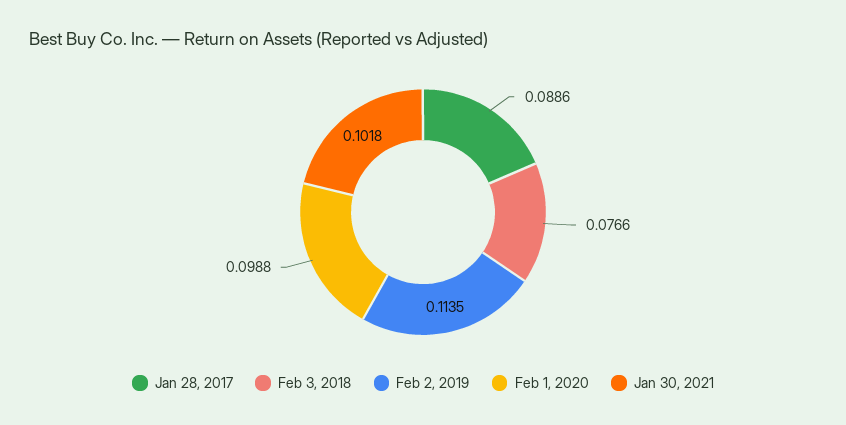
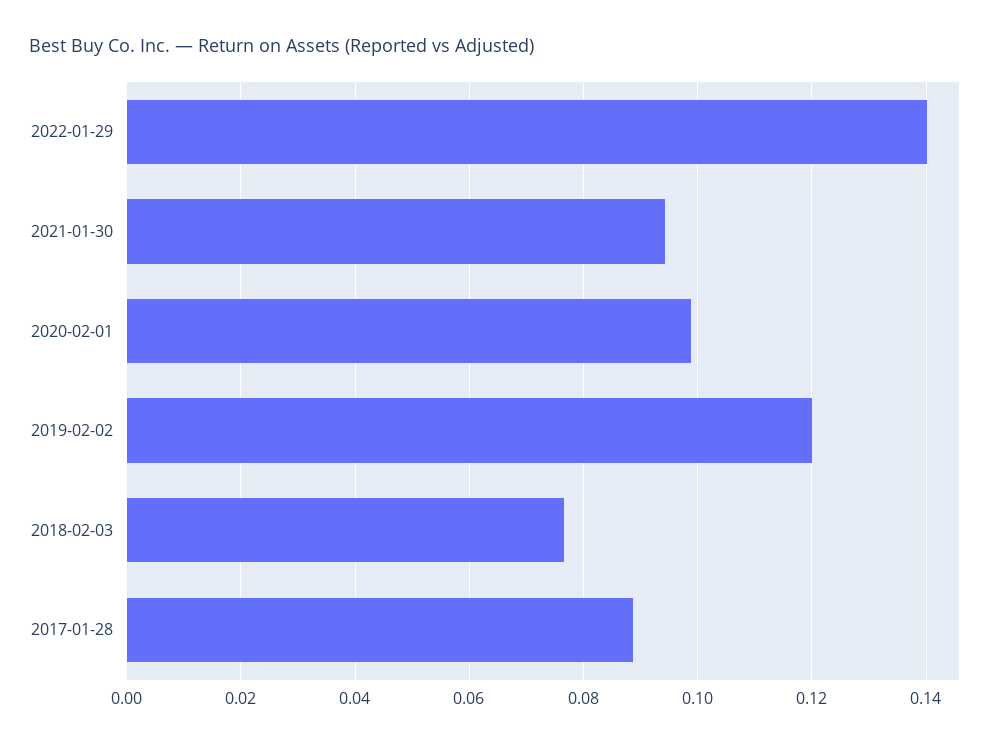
Feb 2, 2019: 0.1135 -> 0.12
Jan 30, 2021: 0.1018 -> 0.094
2022-01-29: none -> 0.14

